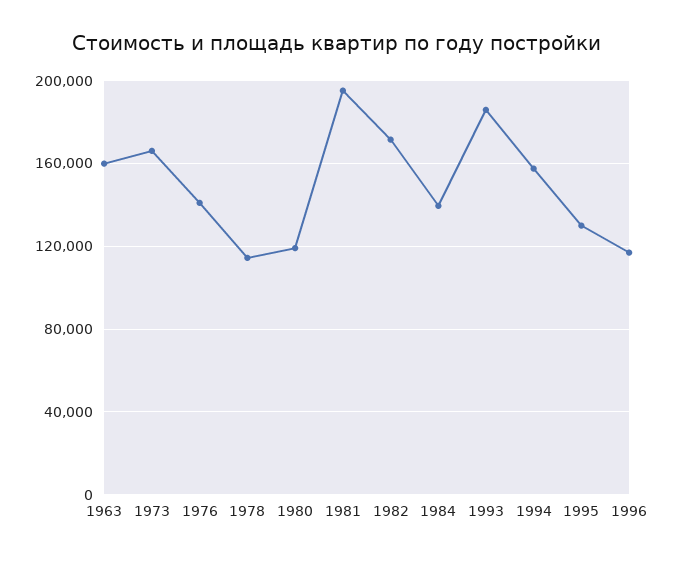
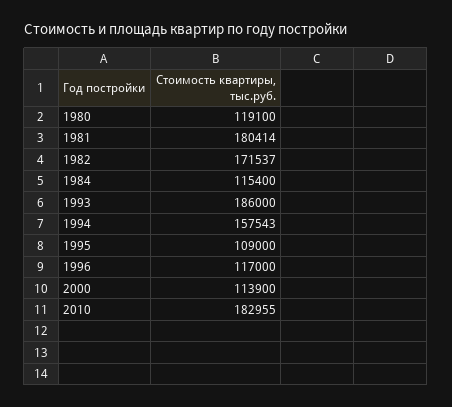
1963: 160000 -> none
1973: 165000 -> none
1976: 140000 -> none
1978: 115000 -> none
1981: 195000 -> 180414
1984: 140000 -> 115400
1995: 130000 -> 109000
2000: none -> 113900
2010: none -> 182955

